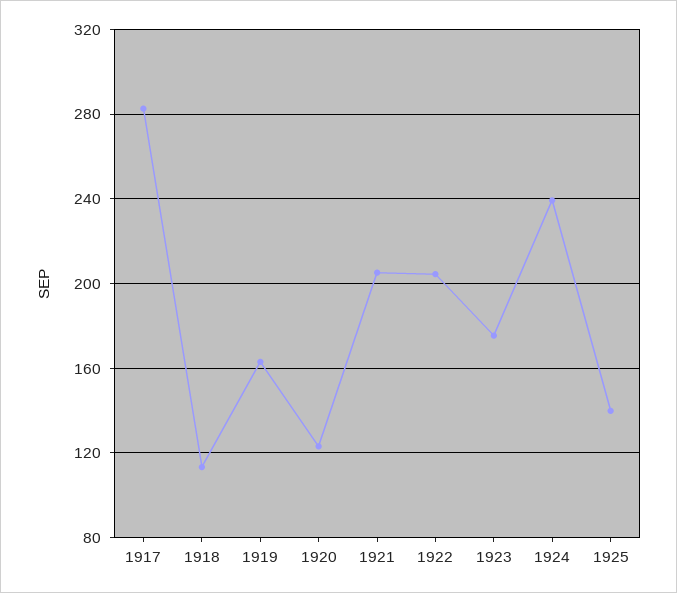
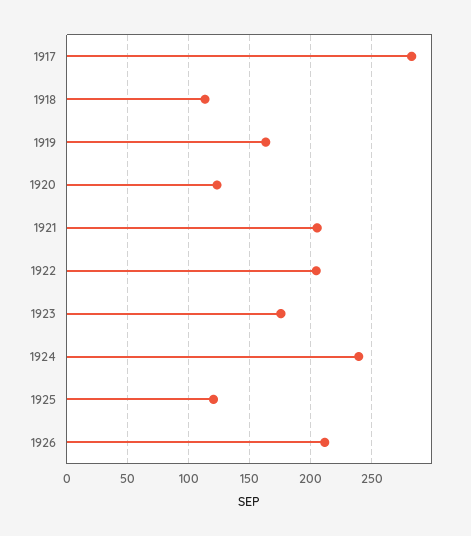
1925: 140 -> 120
1926: none -> 210

